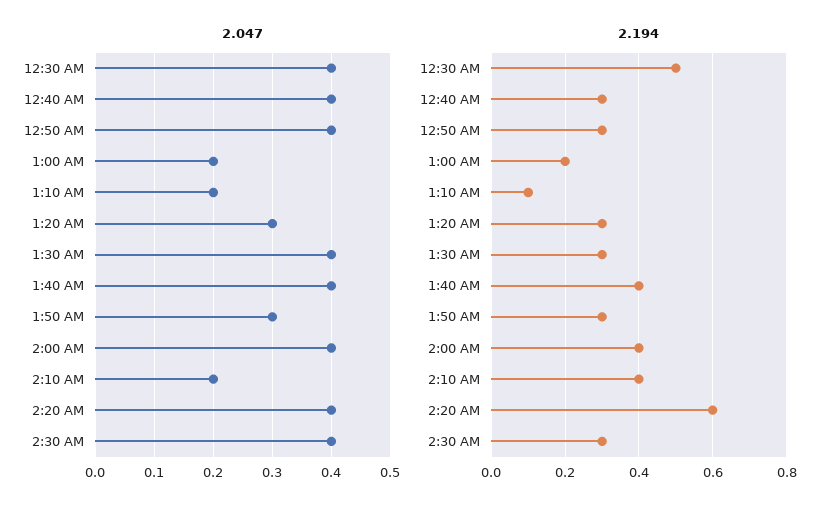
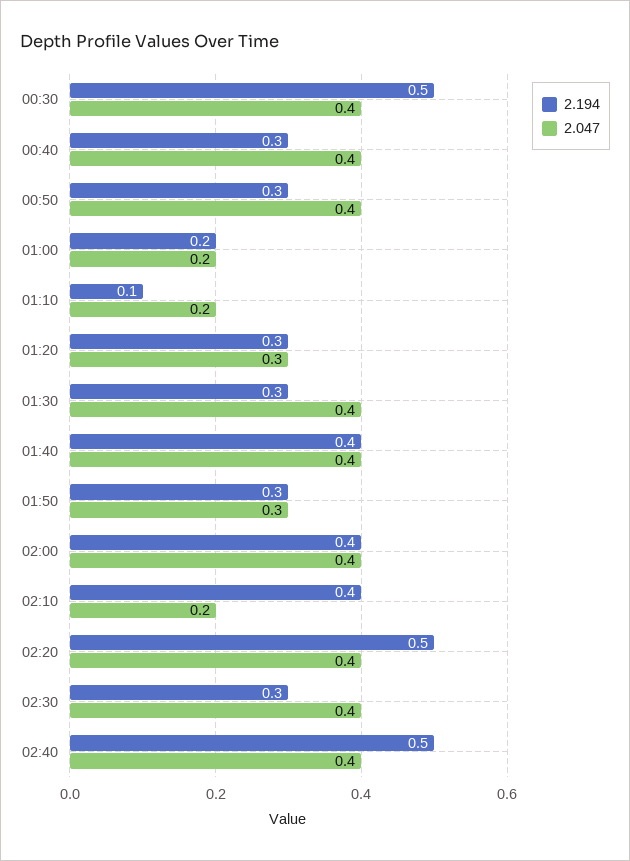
2.194, 2:20 AM: 0.6 -> 0.5
2.194, 02:40: none -> 0.5
2.047, 02:40: none -> 0.4

